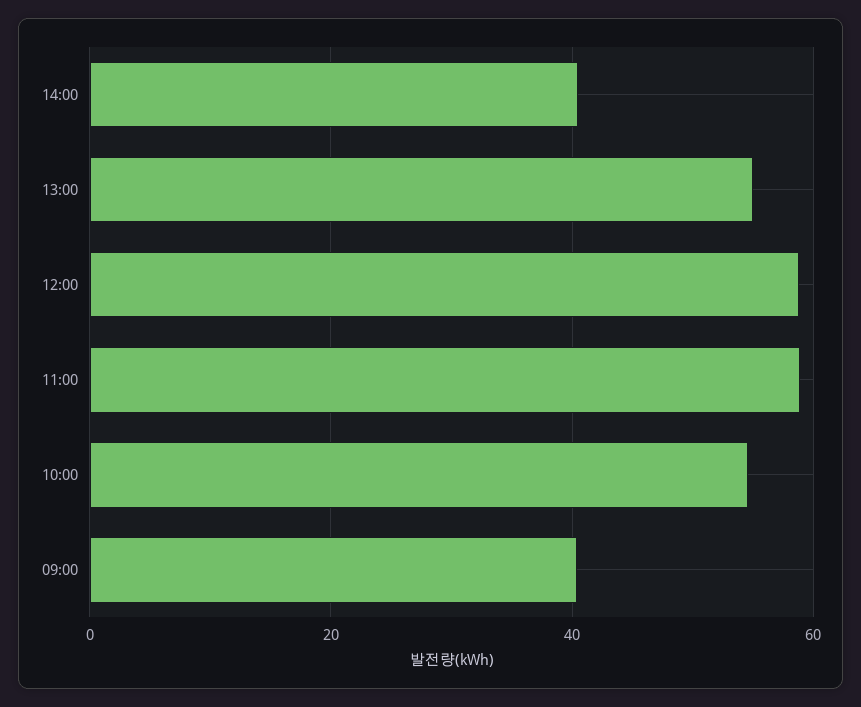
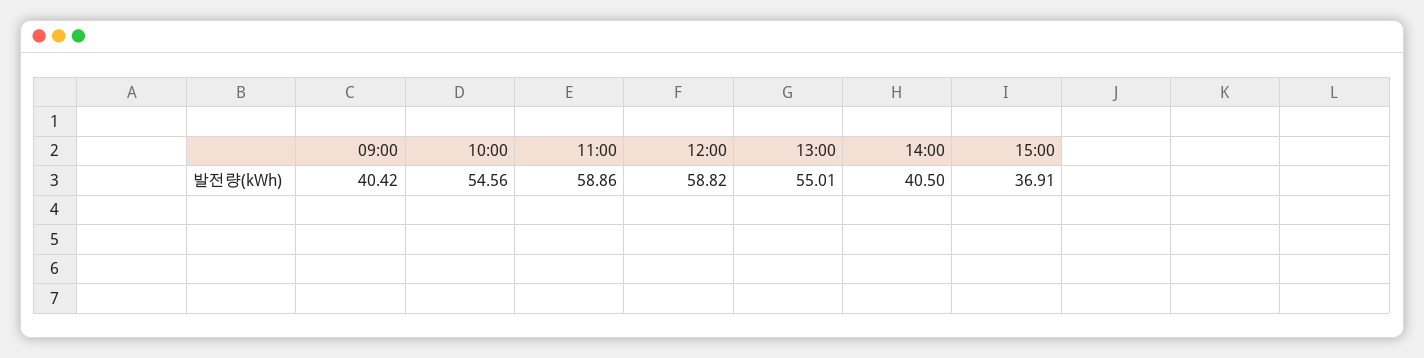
15:00: none -> 36.91

